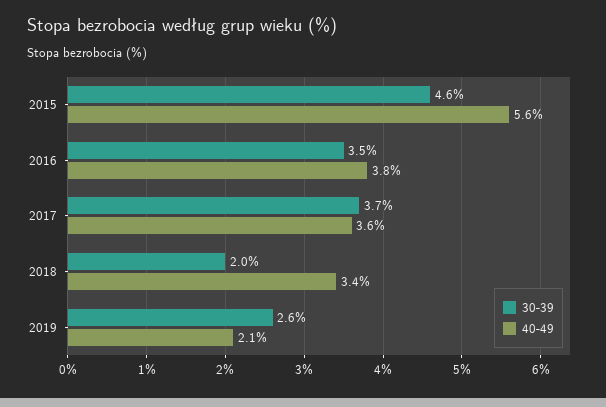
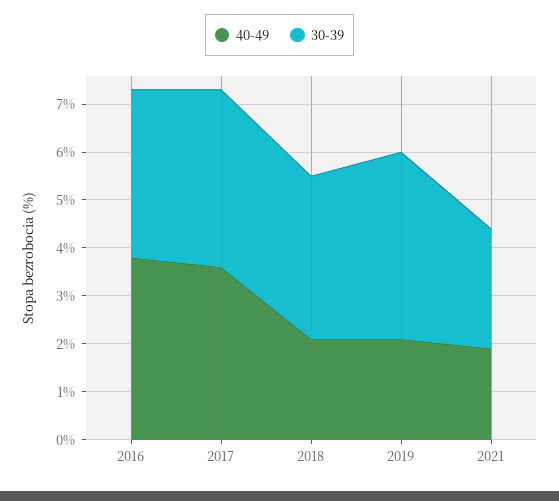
30-39, 2015: 4.6 -> none
40-49, 2015: 5.6 -> none
30-39, 2018: 2 -> 3.5
40-49, 2018: 3.4 -> 2
30-39, 2019: 2.6 -> 4
40-49, 2021: none -> 2
30-39, 2021: none -> 2.5

